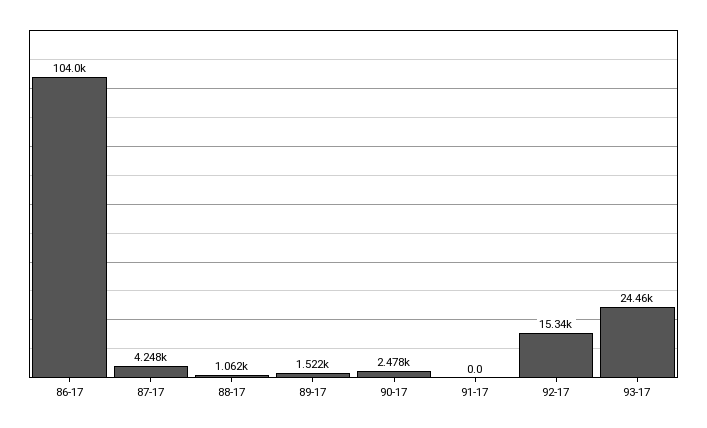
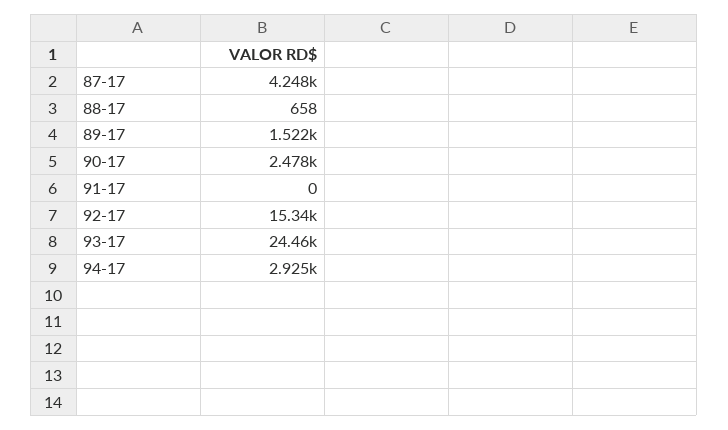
86-17: 104000 -> none
88-17: 1062 -> 658
94-17: none -> 2925

